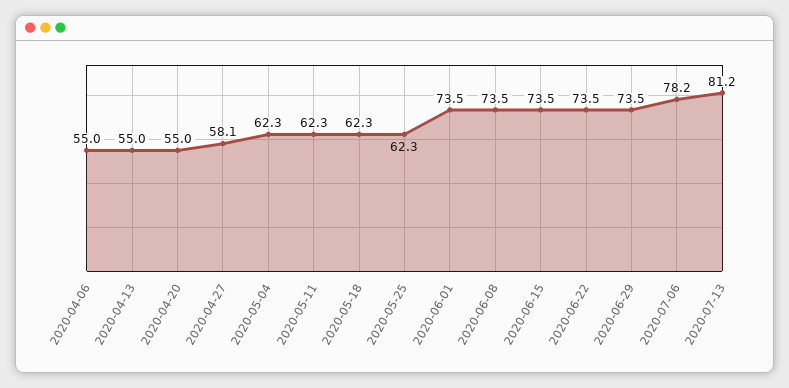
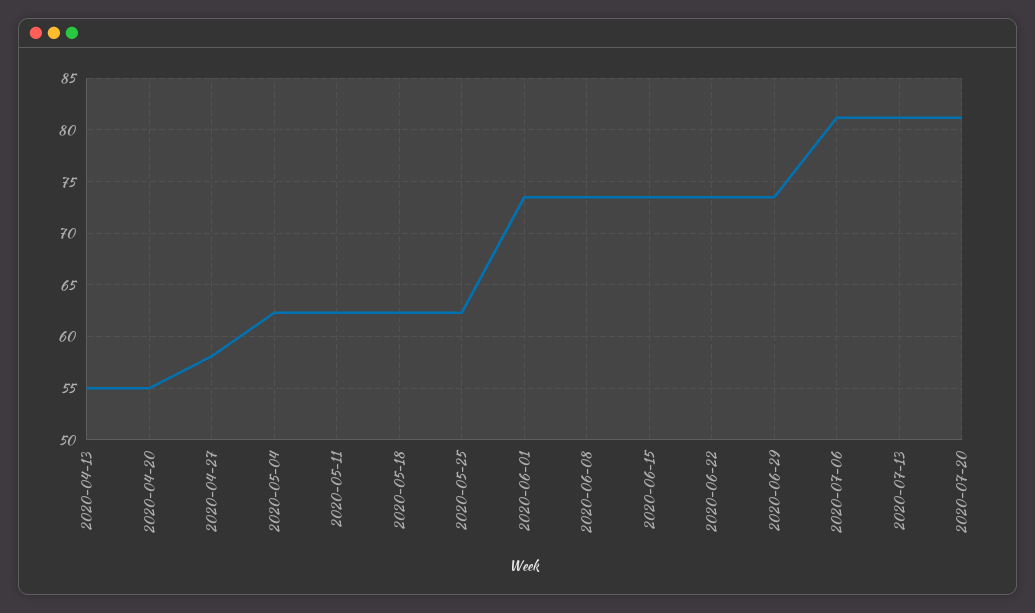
2020-04-06: 55 -> none
2020-07-06: 78.2 -> 81
2020-07-20: none -> 81

